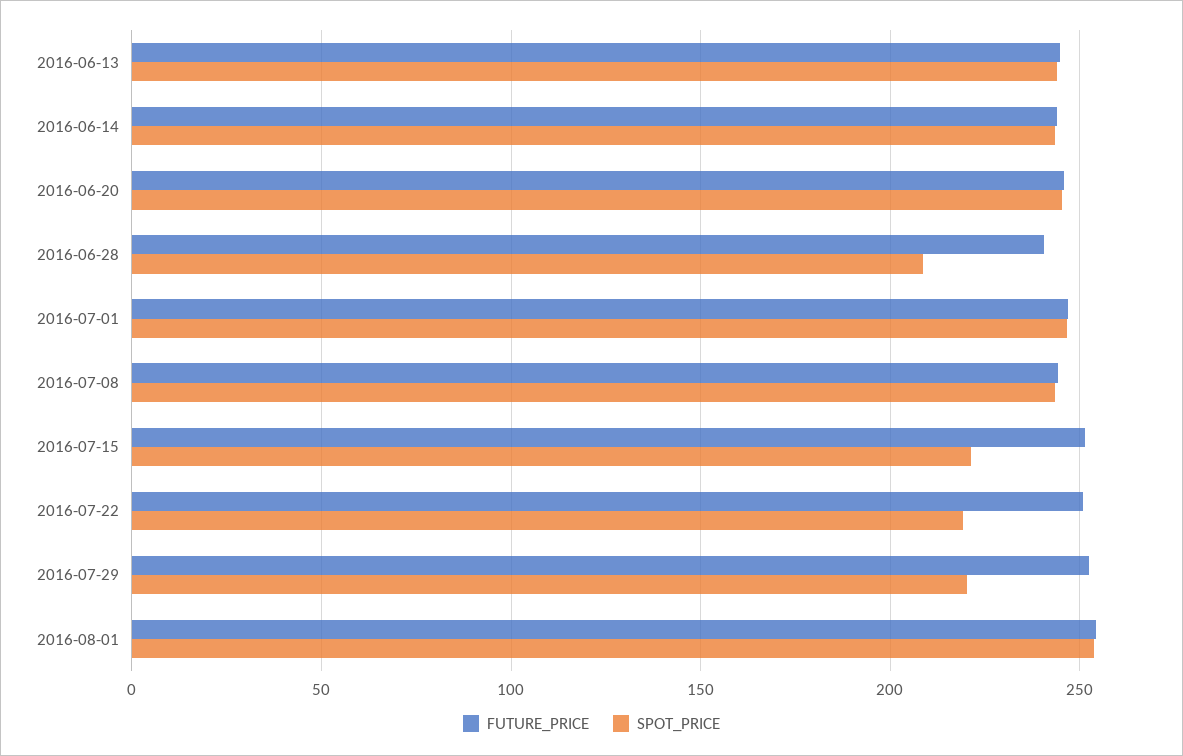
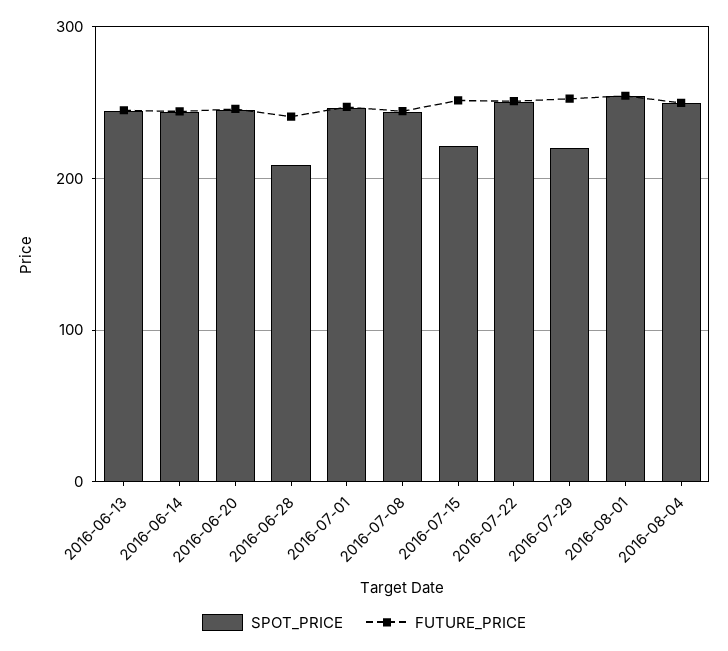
SPOT_PRICE, 2016-07-22: 220 -> 250
SPOT_PRICE, 2016-08-04: none -> 250
FUTURE_PRICE, 2016-08-04: none -> 250

